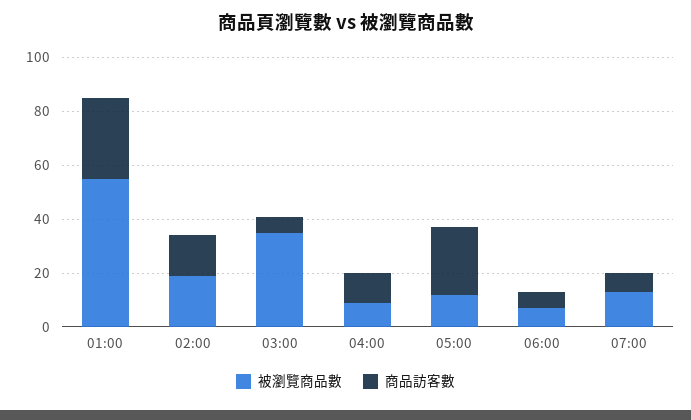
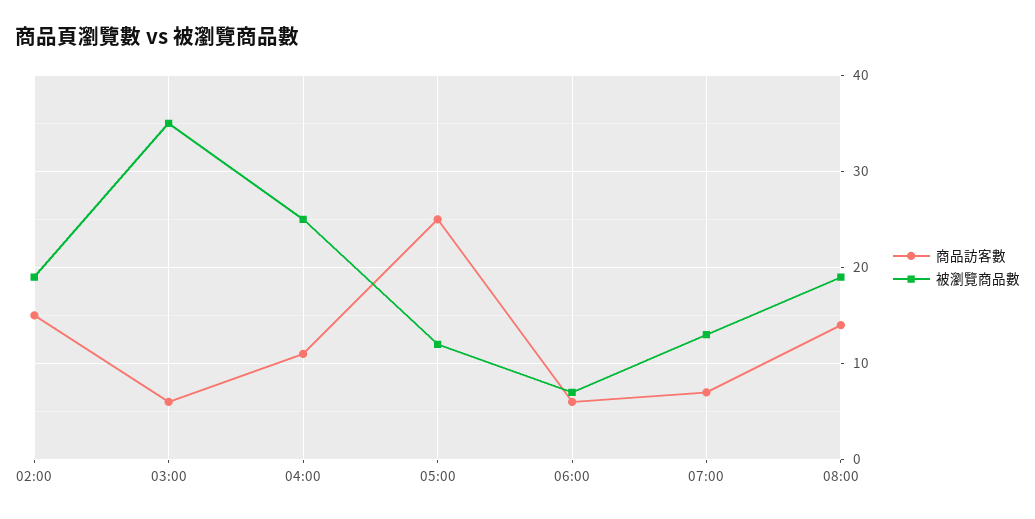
被瀏覽商品數, 01:00: 55 -> none
商品訪客數, 01:00: 30 -> none
被瀏覽商品數, 04:00: 10 -> 25
商品訪客數, 08:00: none -> 14
被瀏覽商品數, 08:00: none -> 19

